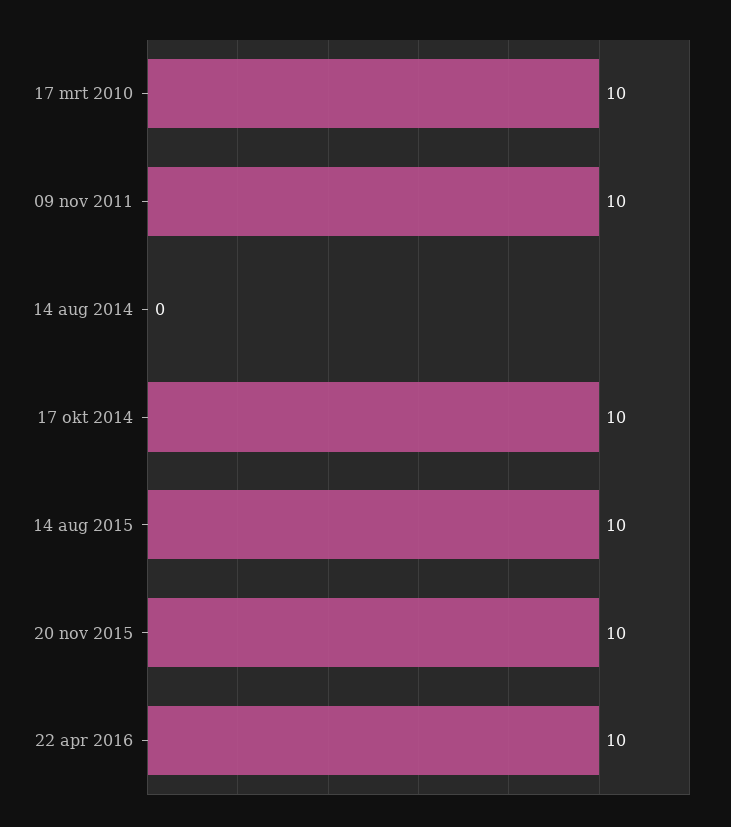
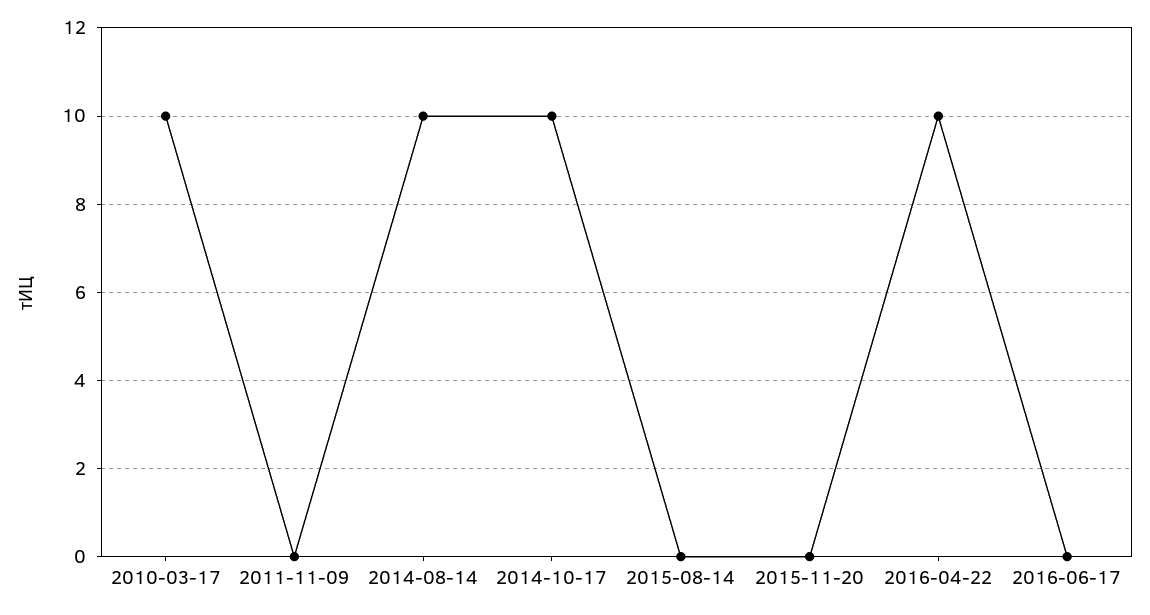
09 nov 2011: 10 -> 0
14 aug 2014: 0 -> 10
14 aug 2015: 10 -> 0
20 nov 2015: 10 -> 0
2016-06-17: none -> 0

